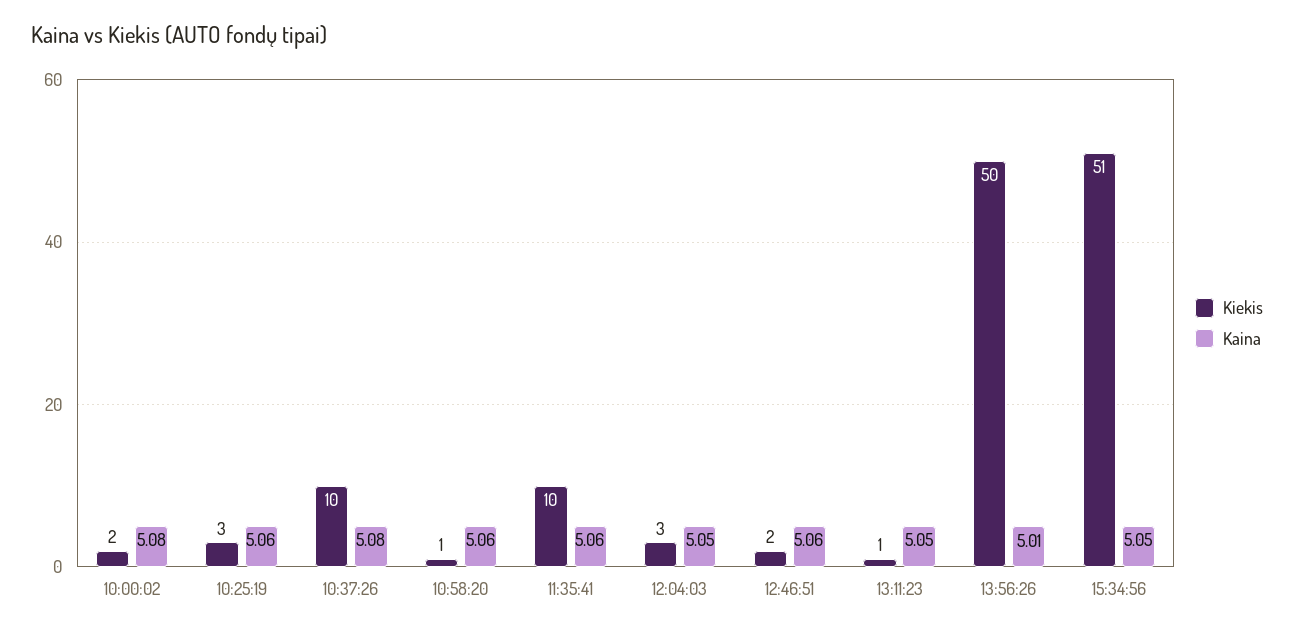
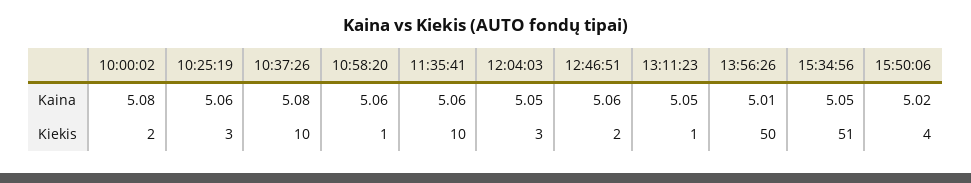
Kaina, 15:50:06: none -> 5.02
Kiekis, 15:50:06: none -> 4

